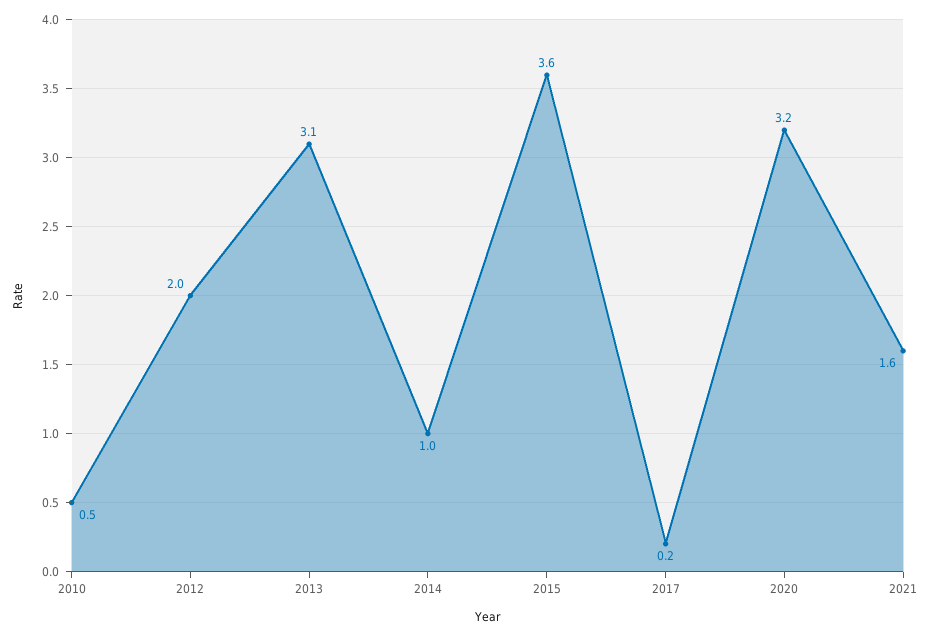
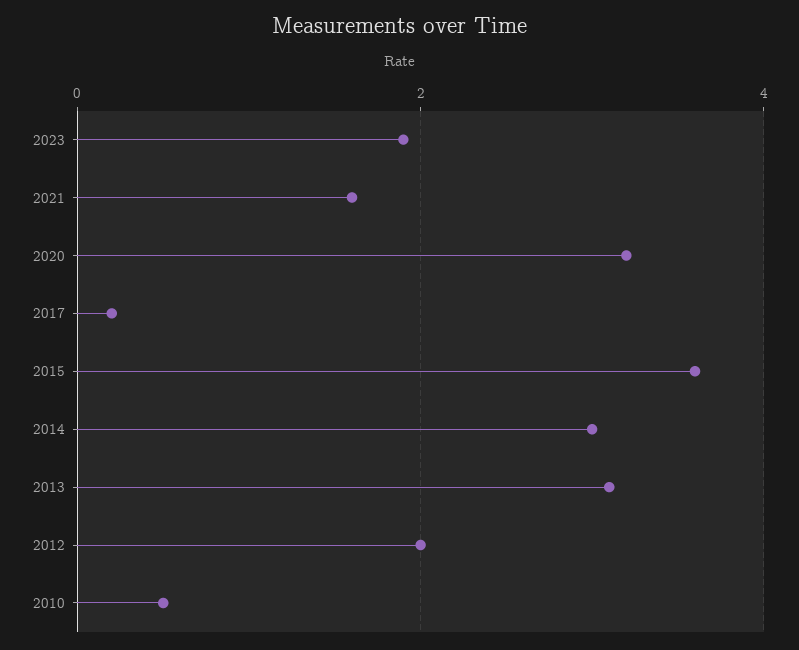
2014: 1 -> 3
2023: none -> 2

